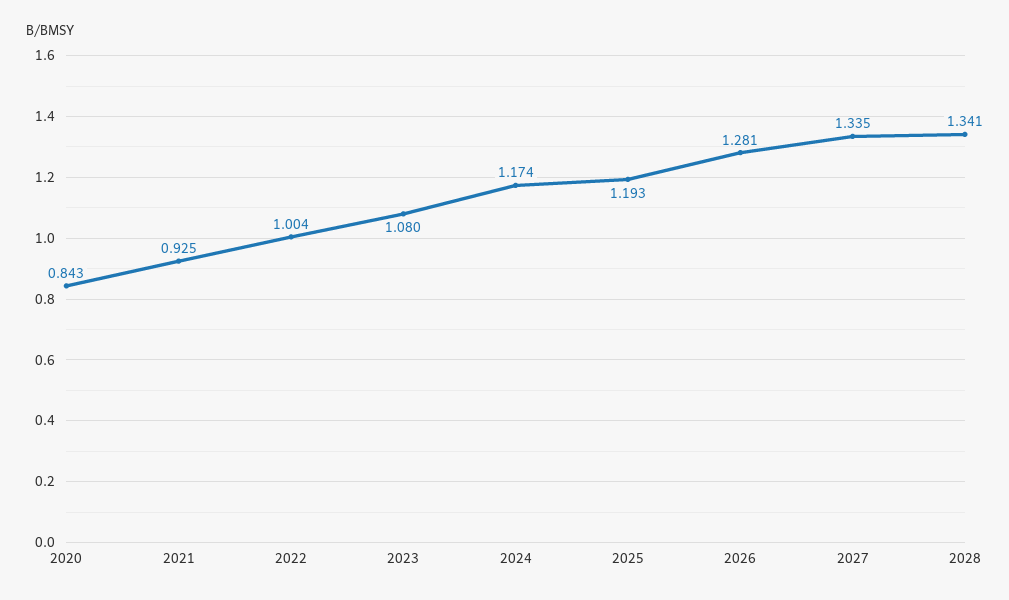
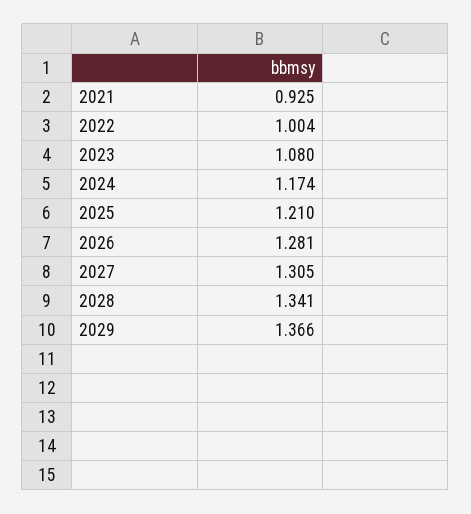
2020: 0.843 -> none
2025: 1.193 -> 1.21
2027: 1.335 -> 1.305
2029: none -> 1.366

